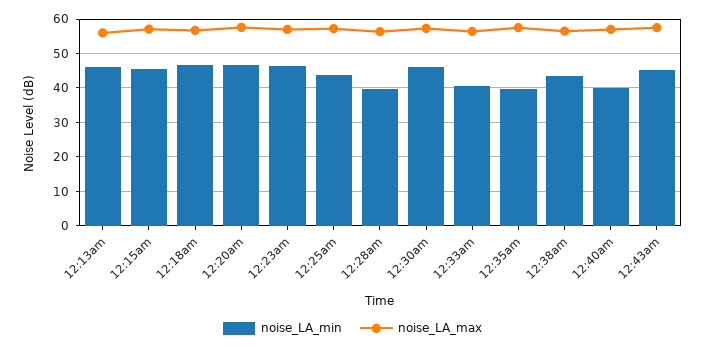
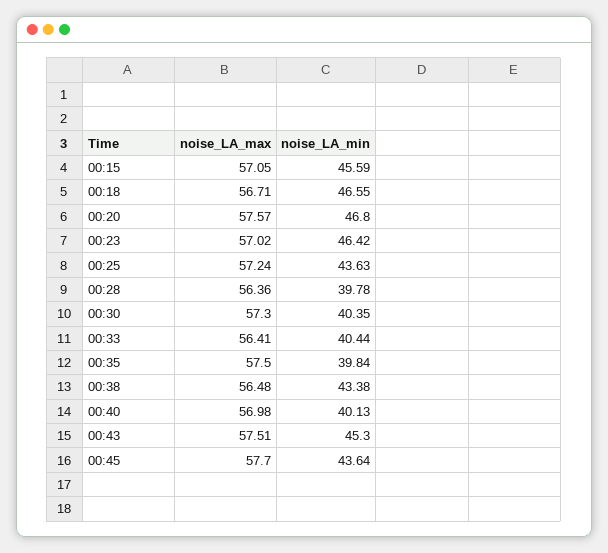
noise_LA_min, 12:13am: 46 -> none
noise_LA_max, 12:13am: 56 -> none
noise_LA_min, 12:30am: 46 -> 40.35
noise_LA_max, 00:45: none -> 57.7
noise_LA_min, 00:45: none -> 43.64

